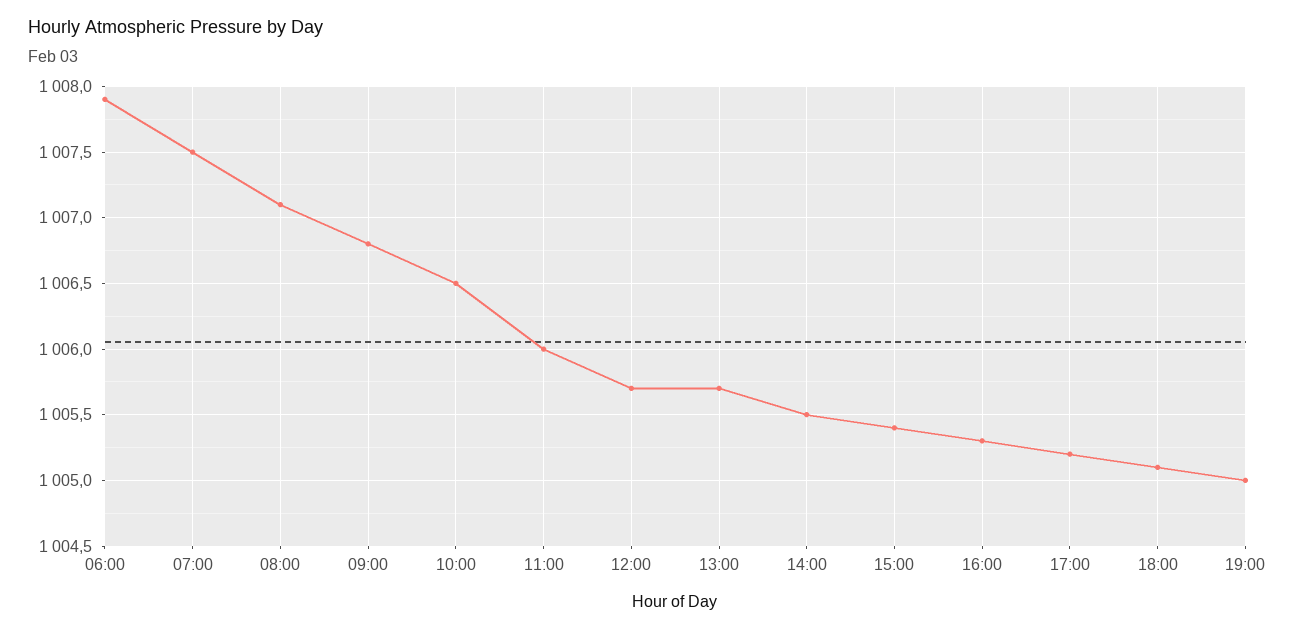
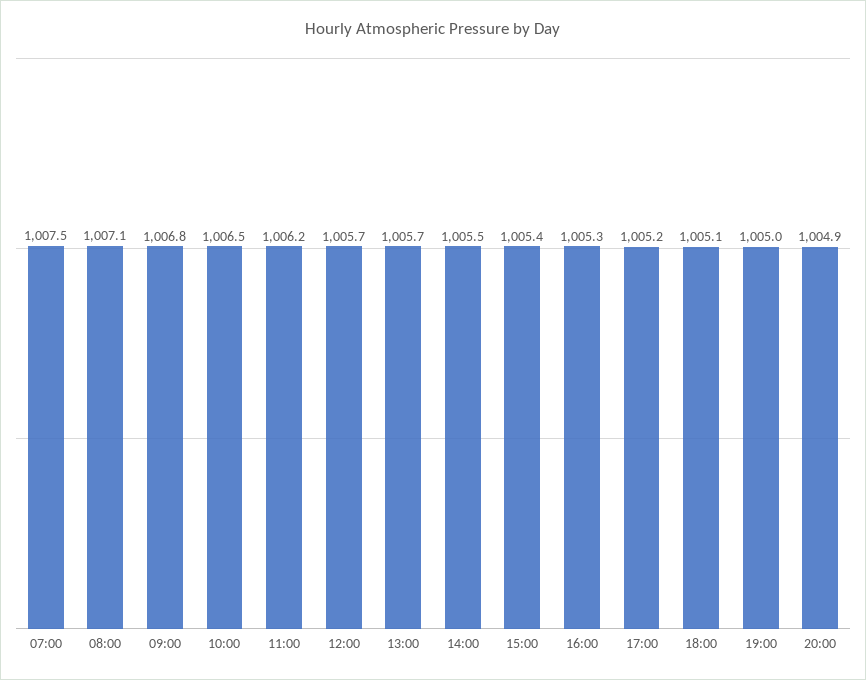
06:00: 1007.9 -> none
11:00: 1006 -> 1006.2
20:00: none -> 1004.9

